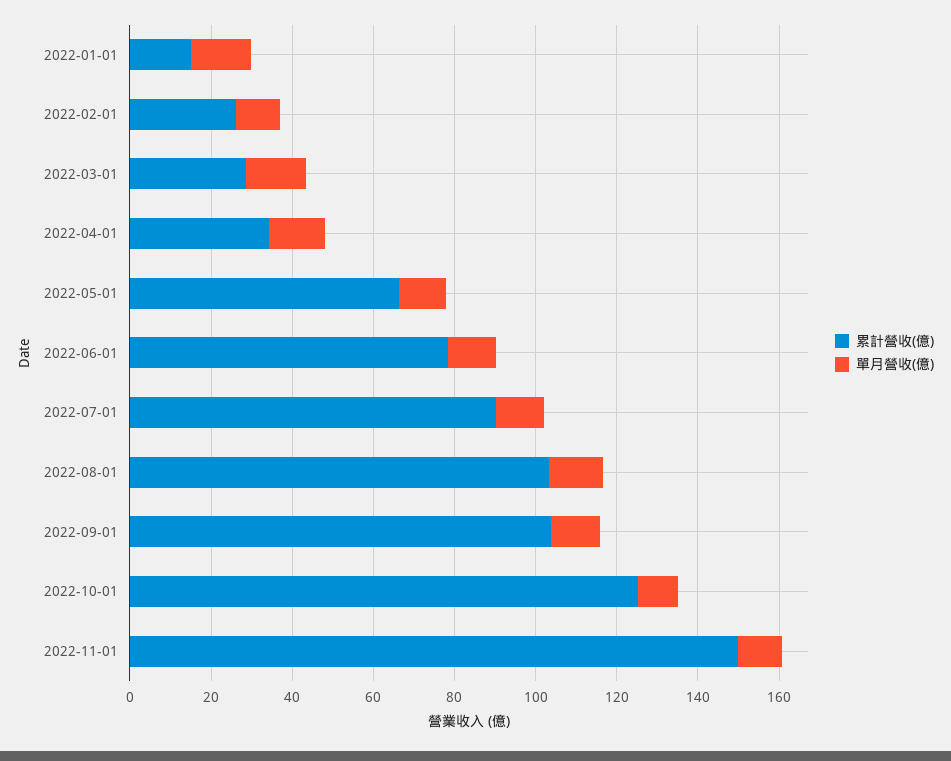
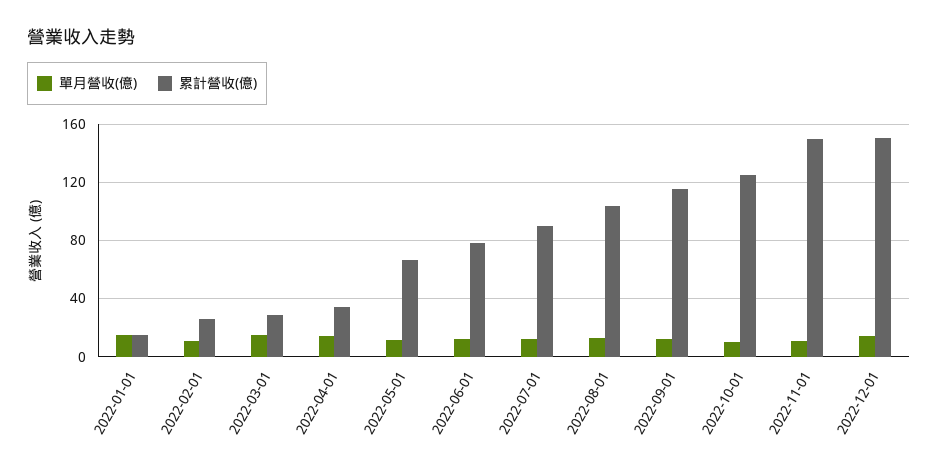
累計營收(億), 2022-09-01: 105 -> 115
單月營收(億), 2022-12-01: none -> 15
累計營收(億), 2022-12-01: none -> 150

